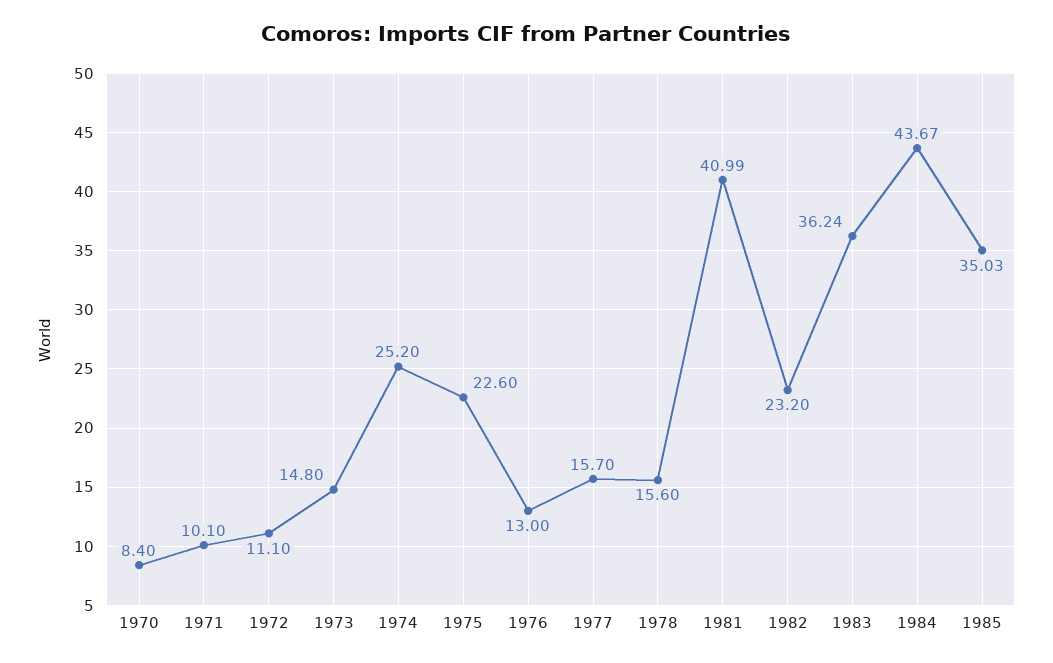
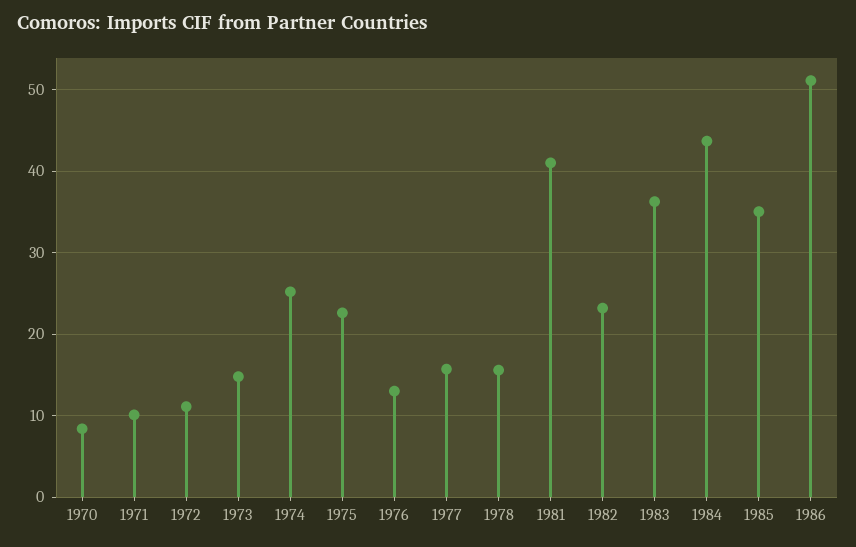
1986: none -> 51

